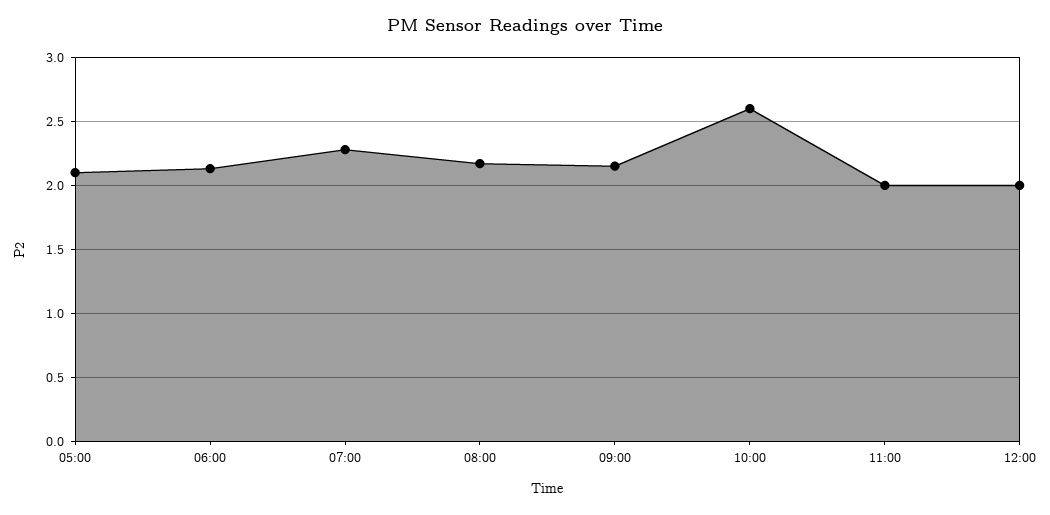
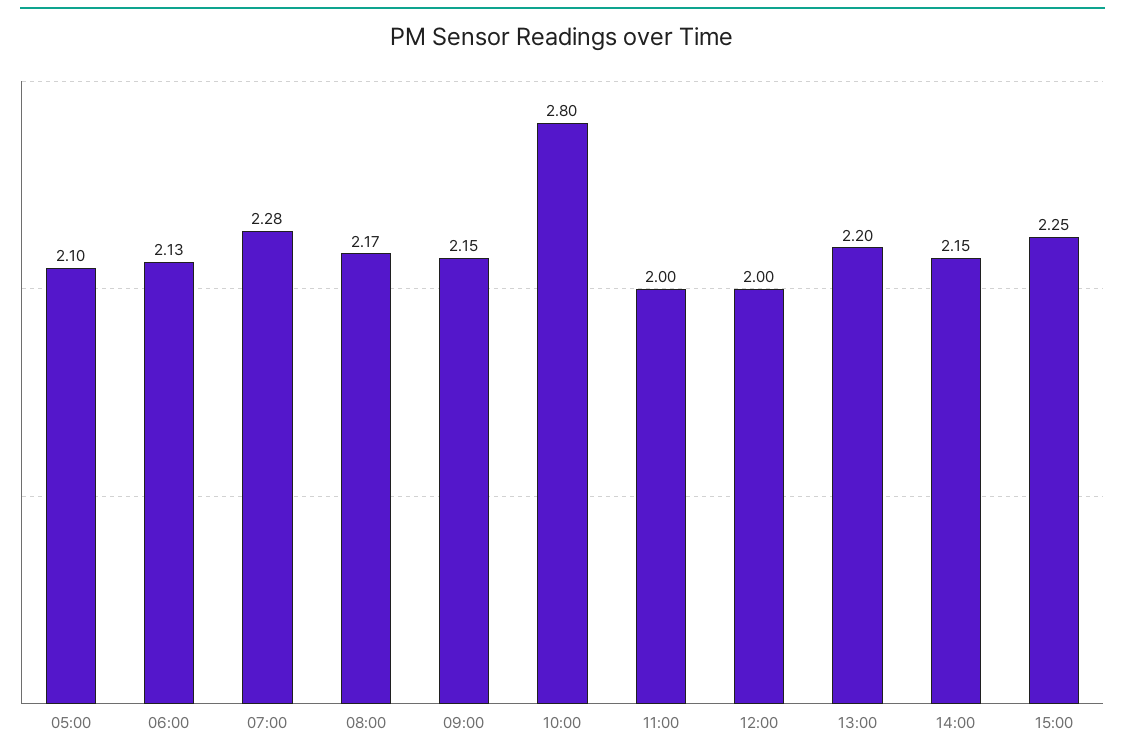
10:00: 2.6 -> 2.8
13:00: none -> 2.2
14:00: none -> 2.15
15:00: none -> 2.25

